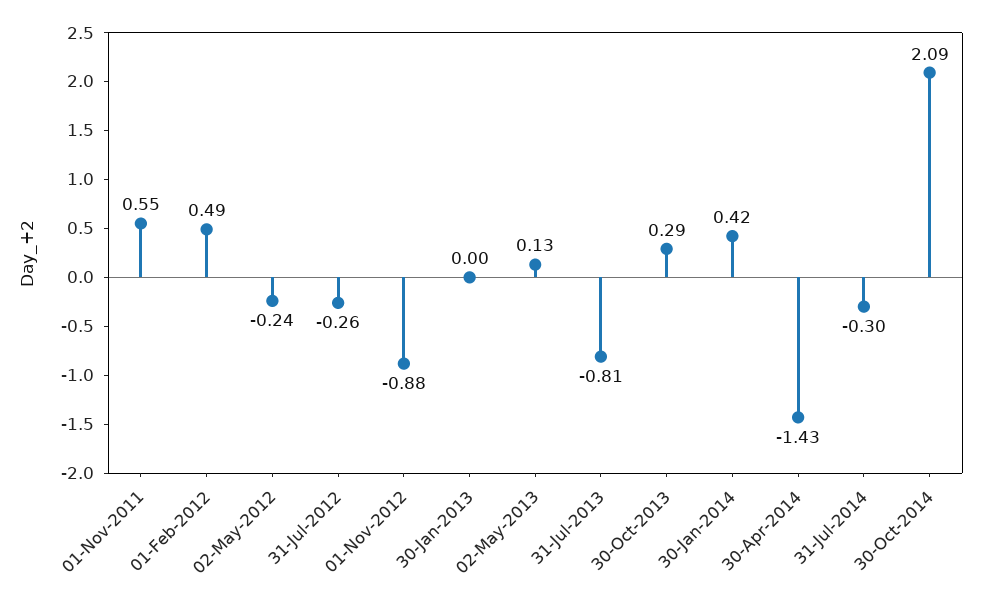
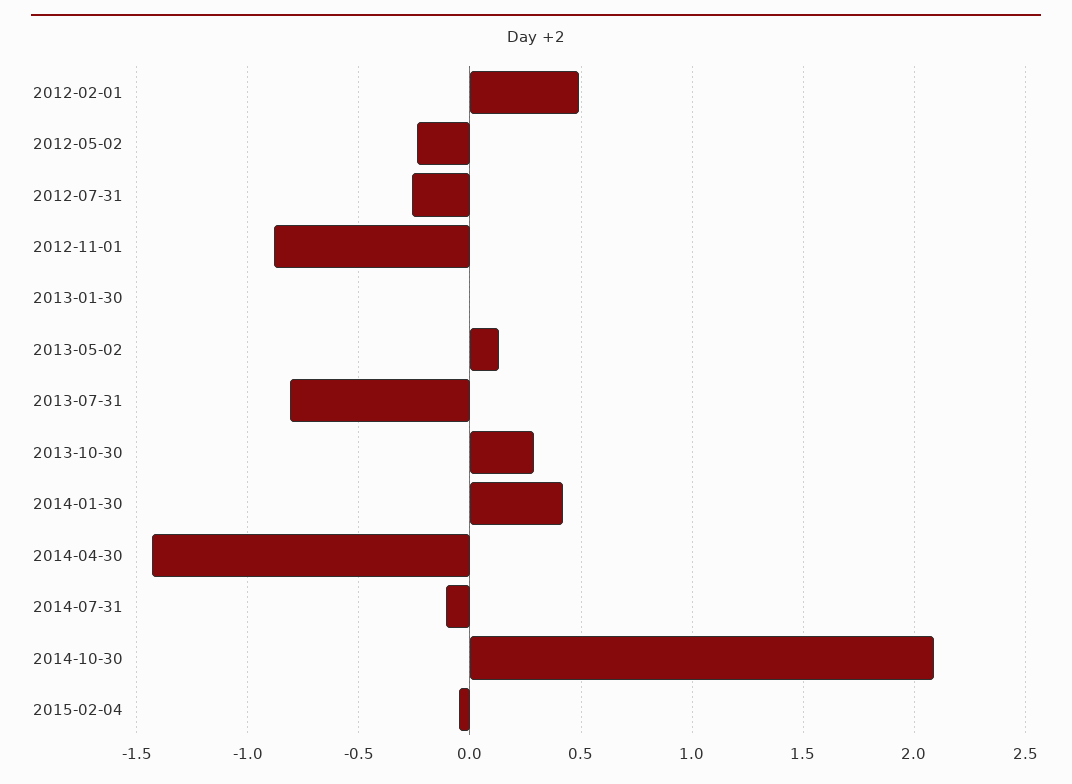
01-Nov-2011: 0.55 -> none
31-Jul-2014: -0.3 -> -0.1
2015-02-04: none -> -0.05

